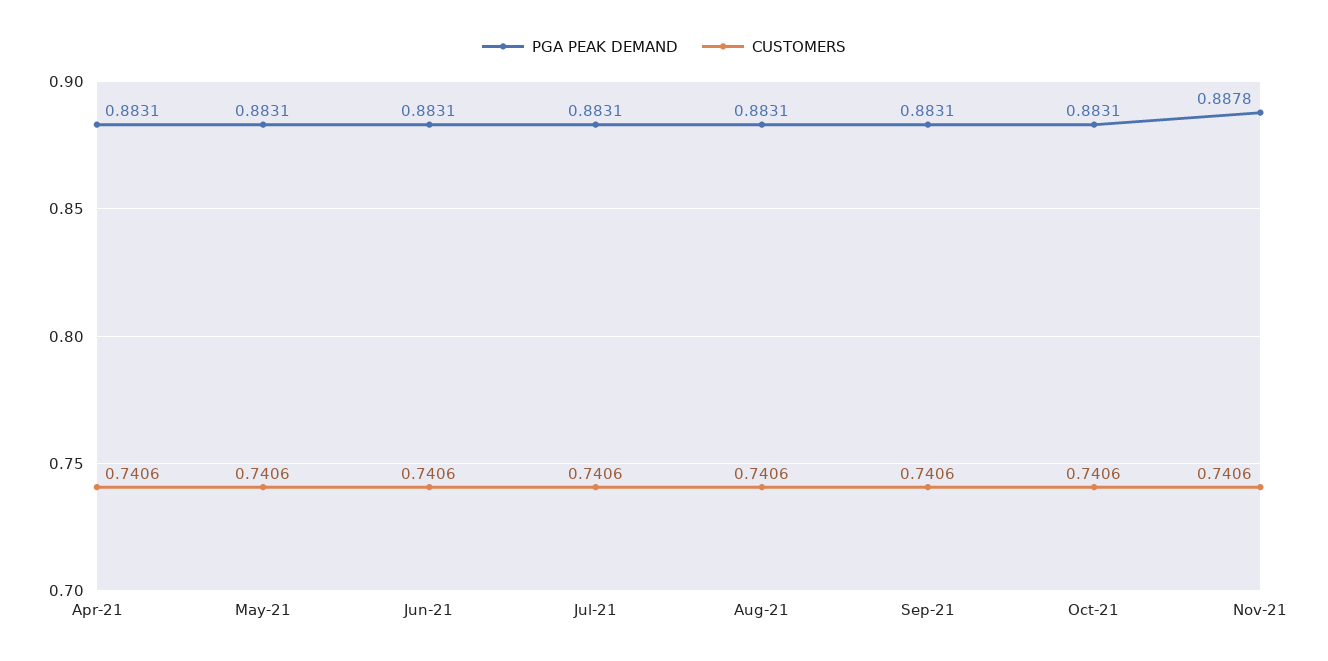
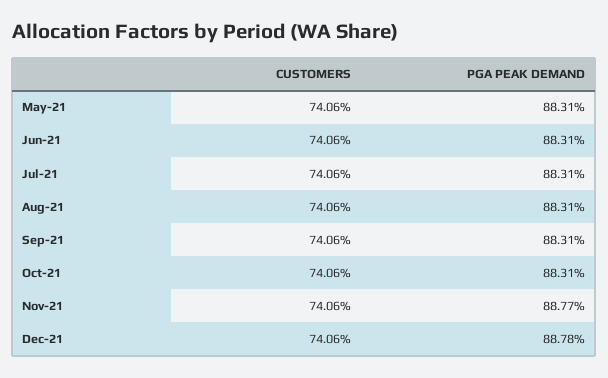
PGA PEAK DEMAND, Apr-21: 0.8831 -> none
CUSTOMERS, Apr-21: 0.7406 -> none
PGA PEAK DEMAND, Nov-21: 0.8878 -> 0.8877
CUSTOMERS, Dec-21: none -> 0.7406
PGA PEAK DEMAND, Dec-21: none -> 0.8878

